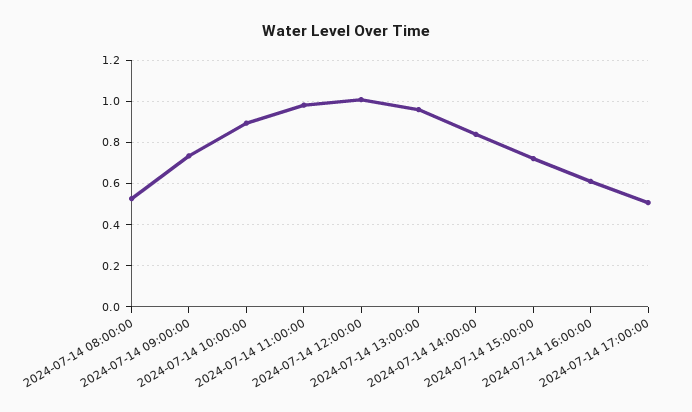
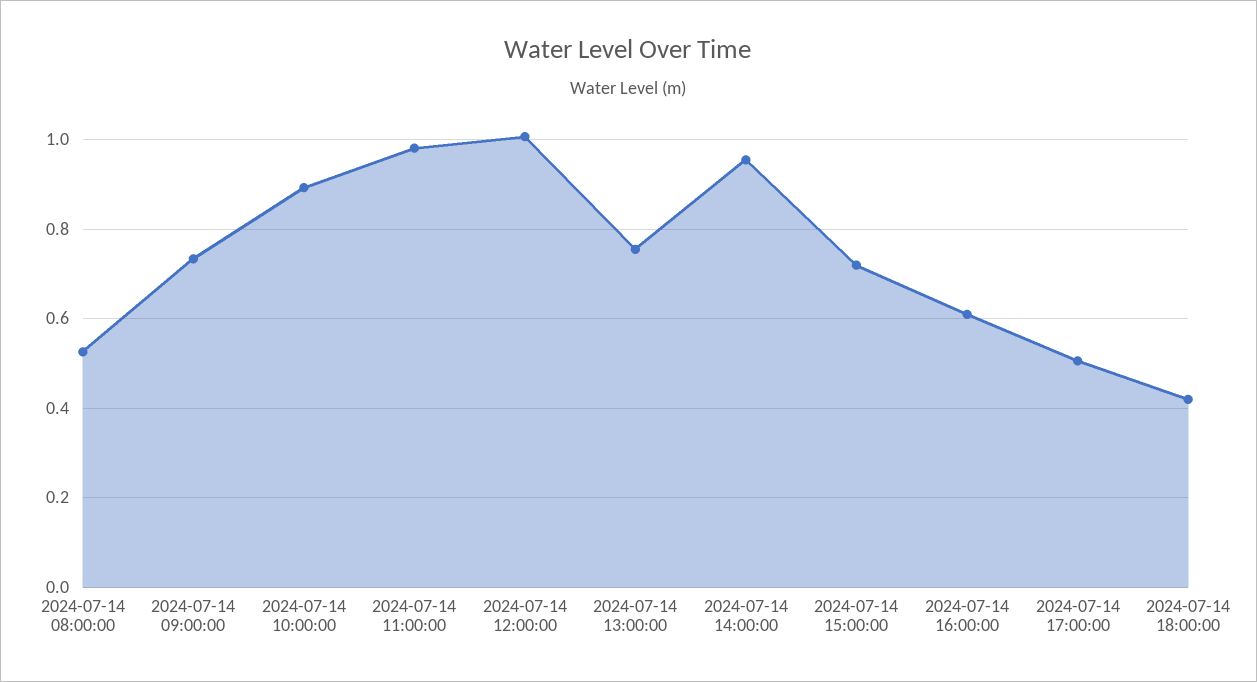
2024-07-14 13:00:00: 0.95 -> 0.76
2024-07-14 14:00:00: 0.85 -> 0.96
2024-07-14 18:00:00: none -> 0.42

